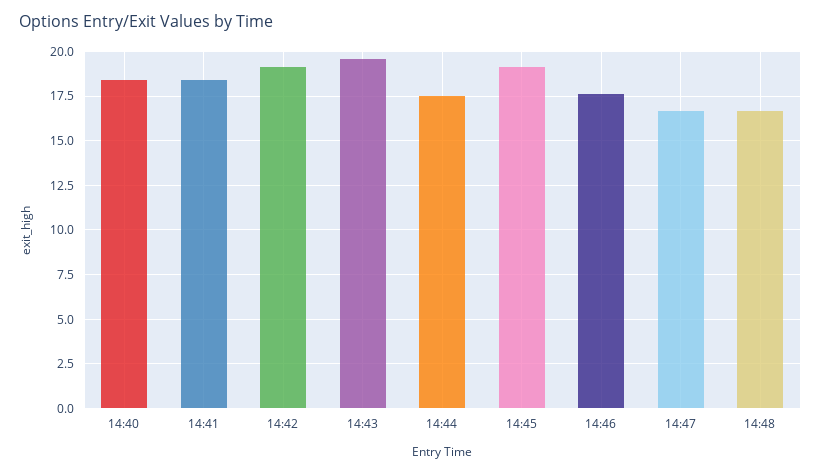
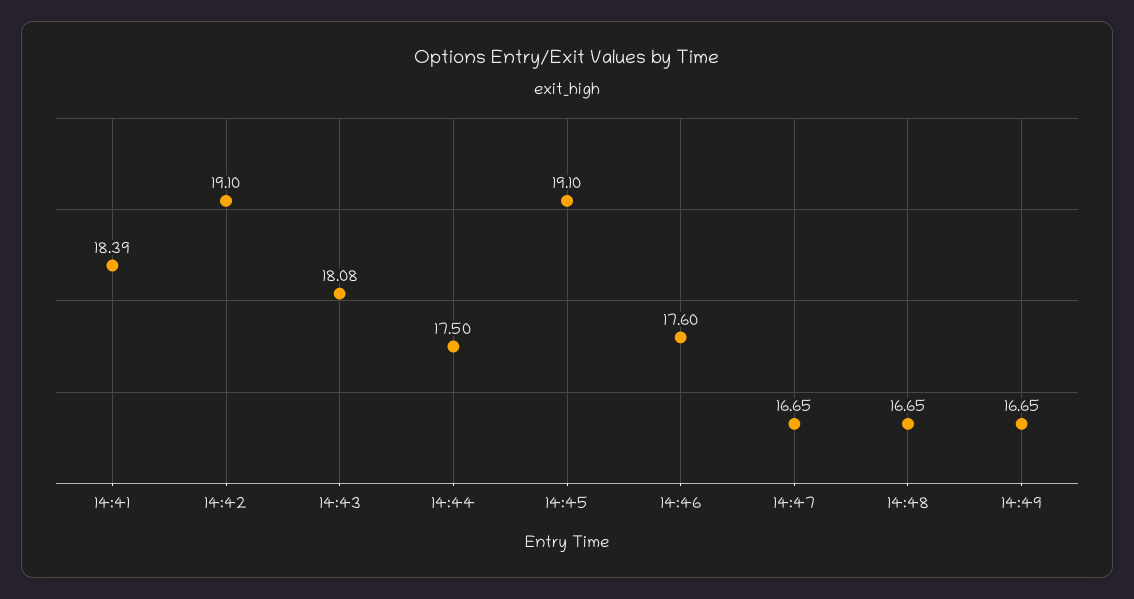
14:40: 18.5 -> none
14:43: 19.5 -> 18.08
14:49: none -> 16.65

